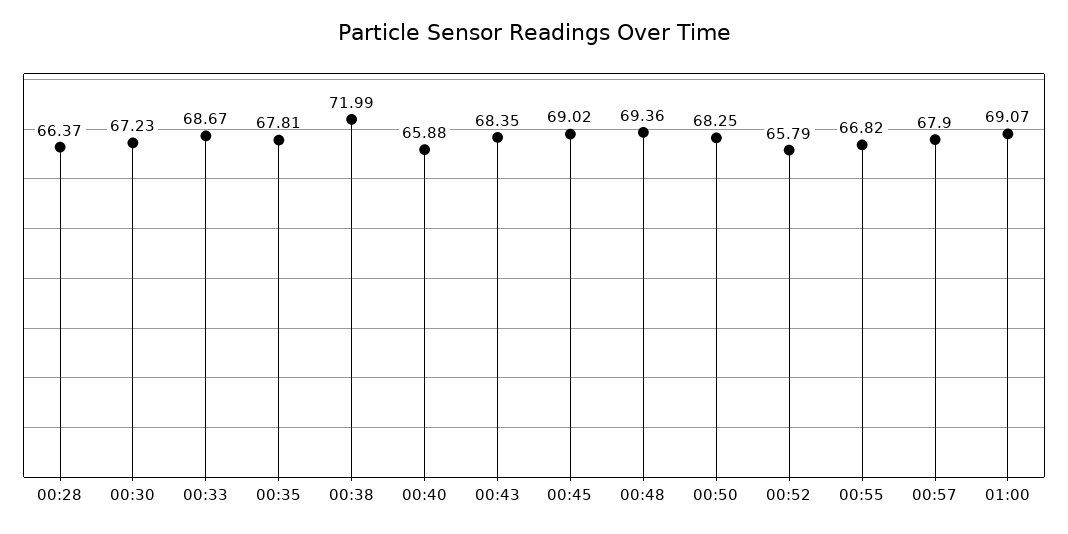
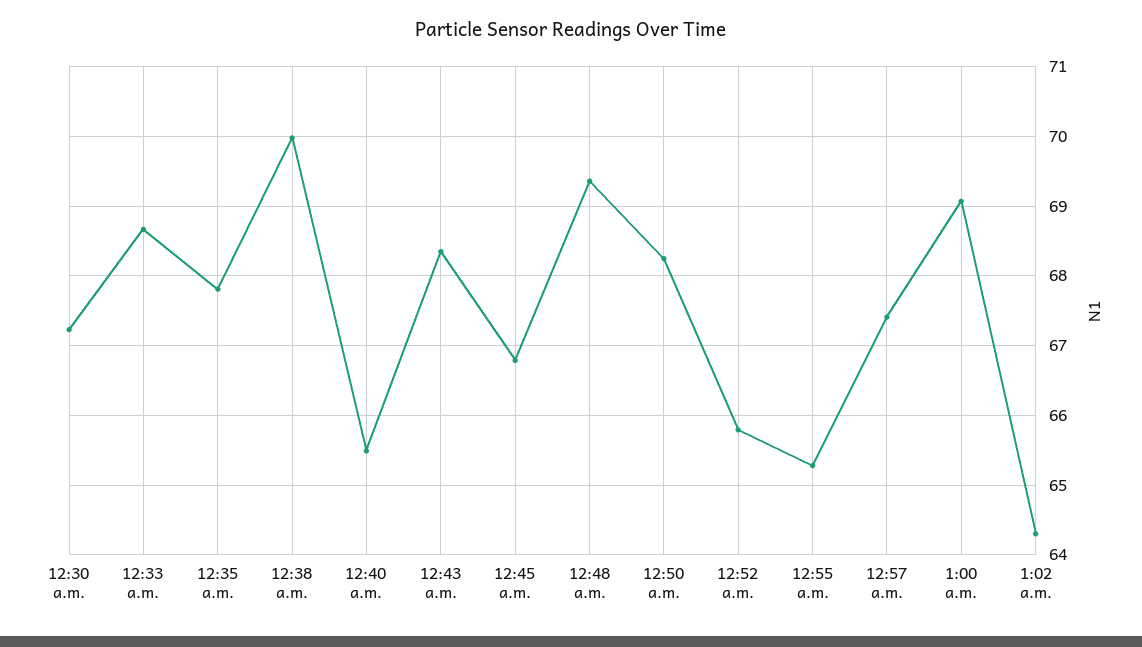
00:28: 66.37 -> none
00:38: 71.99 -> 70
00:40: 65.88 -> 65.5
00:45: 69.02 -> 66.8
00:55: 66.82 -> 65.3
00:57: 67.9 -> 67.4
1:02 a.m.: none -> 64.3

